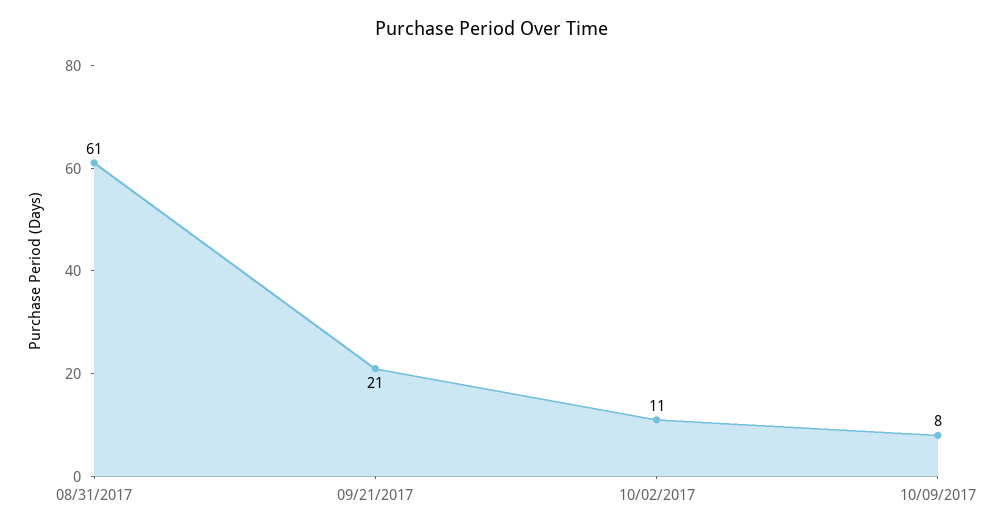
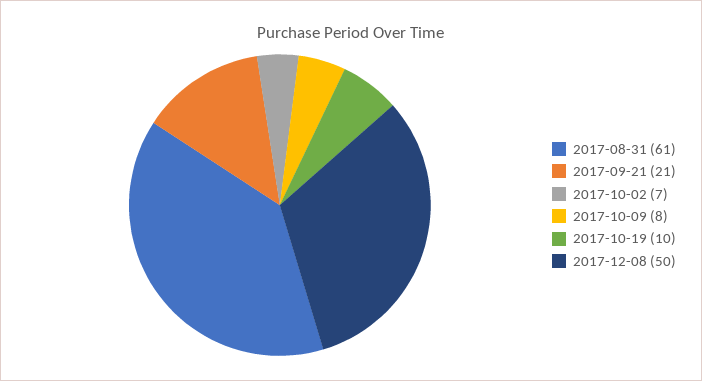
10/02/2017: 11 -> 7
2017-10-19: none -> 10
2017-12-08: none -> 50

